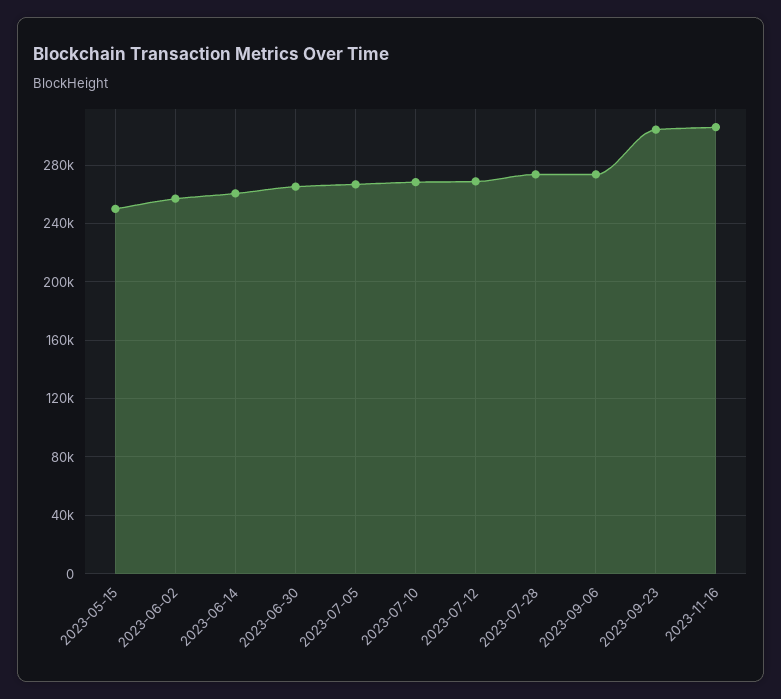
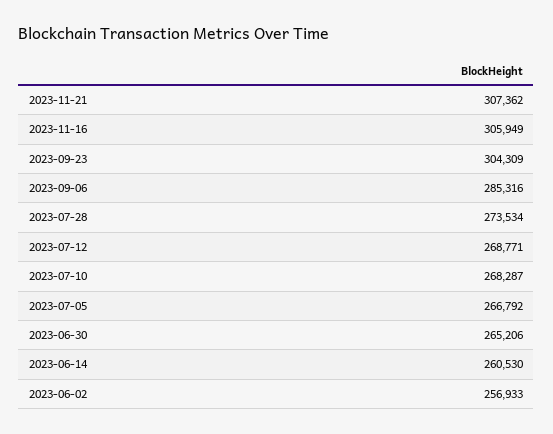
2023-05-15: 250000 -> none
2023-09-06: 275000 -> 285316
2023-11-21: none -> 307362

